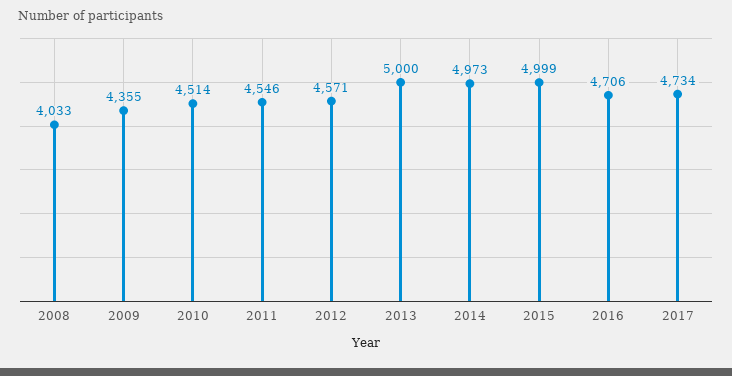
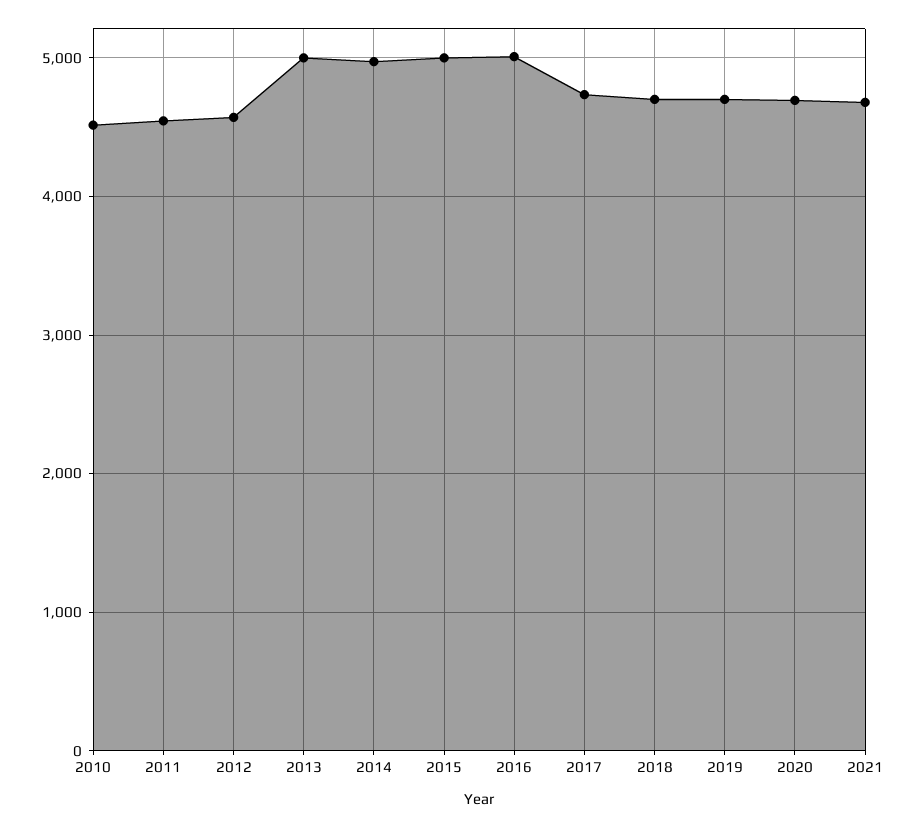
2008: 4033 -> none
2009: 4355 -> none
2016: 4706 -> 5000
2018: none -> 4700
2019: none -> 4700
2020: none -> 4700
2021: none -> 4700

